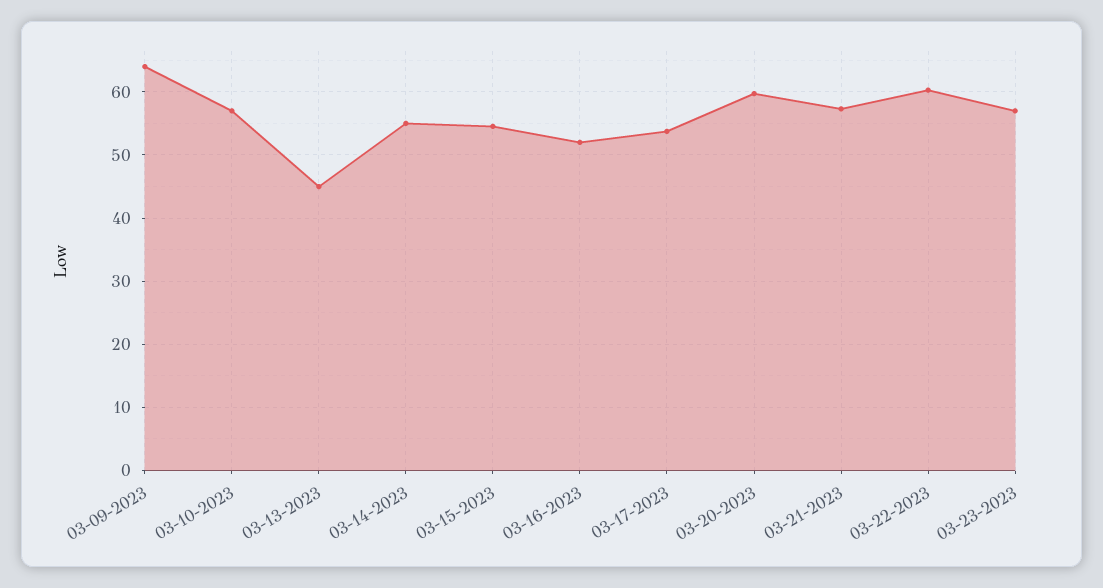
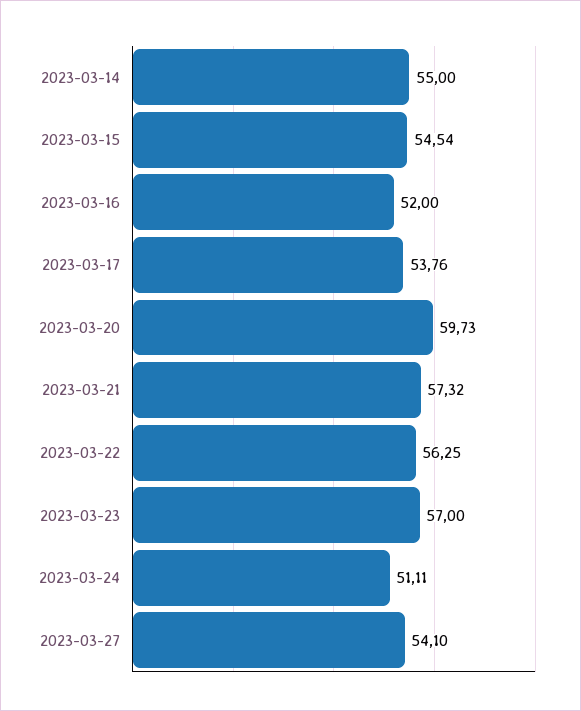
03-09-2023: 64 -> none
03-10-2023: 57 -> none
03-13-2023: 45 -> none
03-22-2023: 60 -> 56.25
2023-03-24: none -> 51.11
2023-03-27: none -> 54.1

